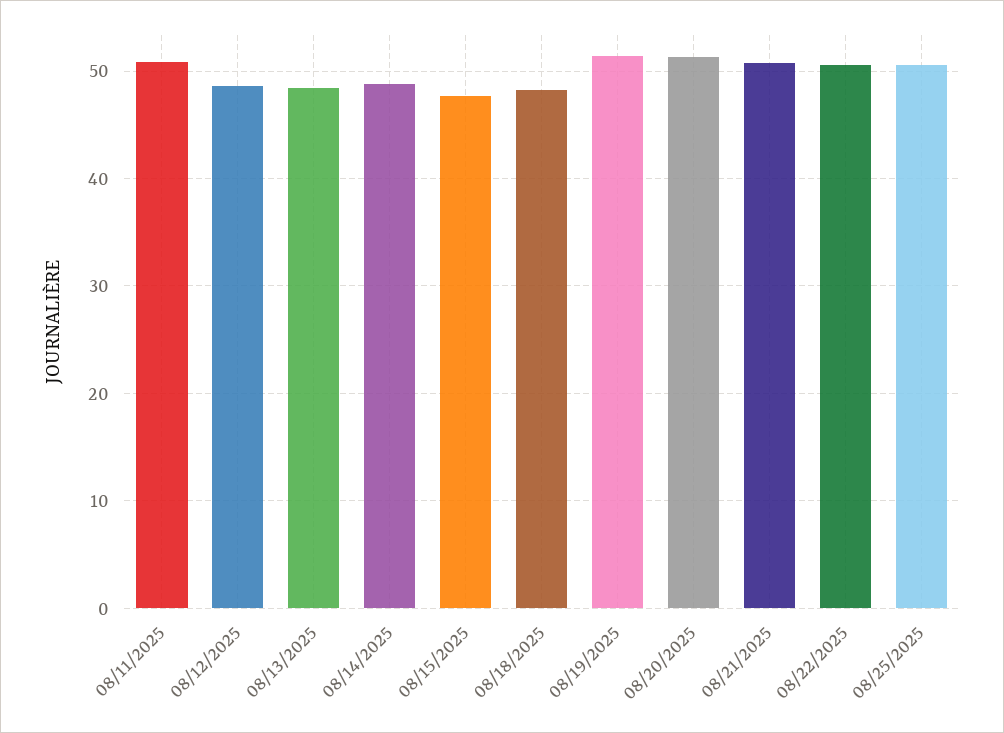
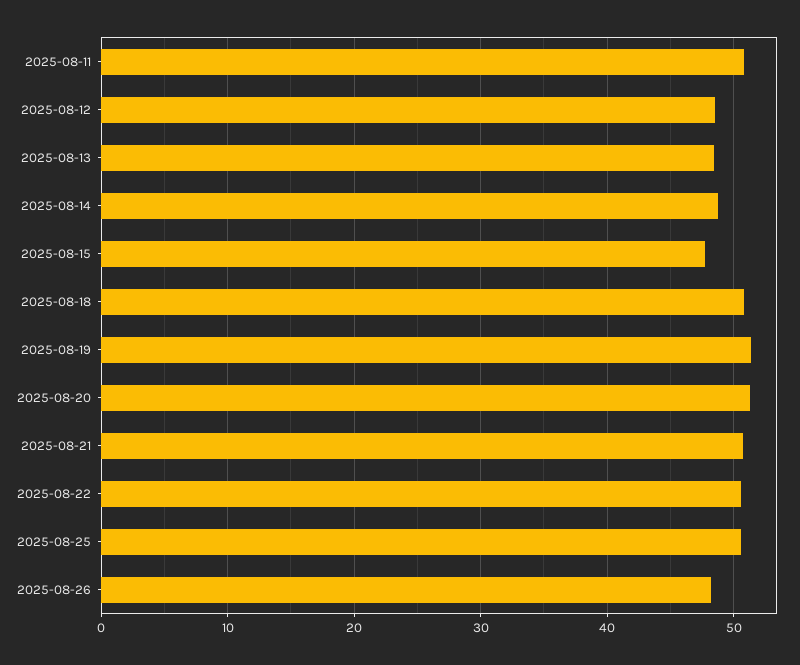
08/18/2025: 48 -> 51
2025-08-26: none -> 48

